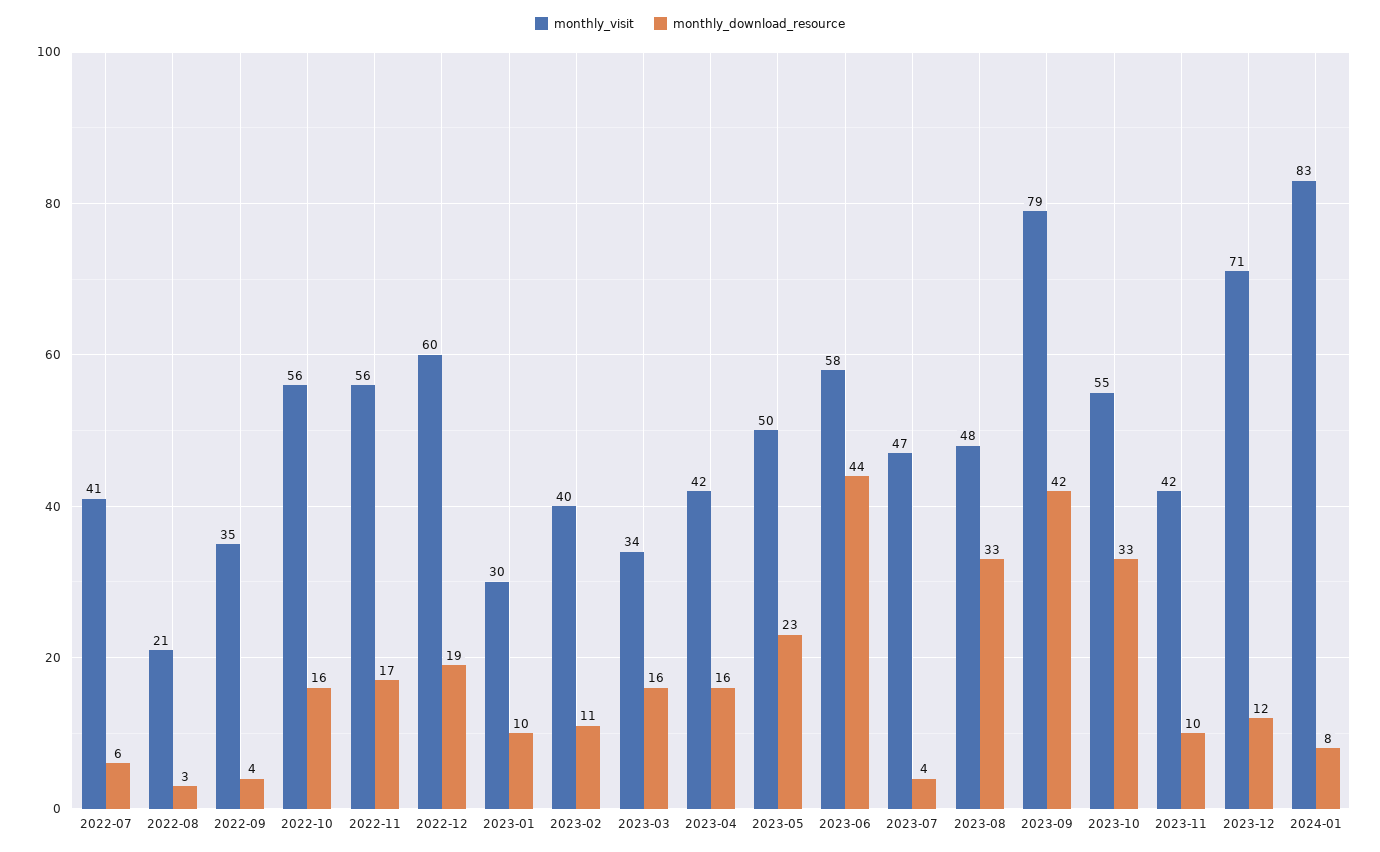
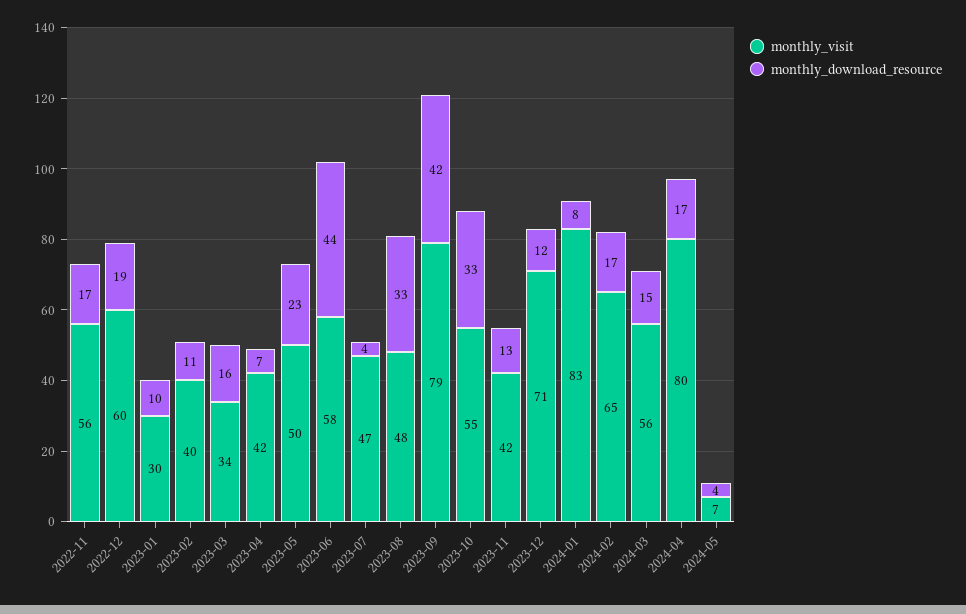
monthly_visit, 2022-07: 41 -> none
monthly_download_resource, 2022-07: 6 -> none
monthly_visit, 2022-08: 21 -> none
monthly_download_resource, 2022-08: 3 -> none
monthly_visit, 2022-09: 35 -> none
monthly_download_resource, 2022-09: 4 -> none
monthly_visit, 2022-10: 56 -> none
monthly_download_resource, 2022-10: 16 -> none
monthly_download_resource, 2023-04: 16 -> 7
monthly_download_resource, 2023-11: 10 -> 13
monthly_visit, 2024-02: none -> 65
monthly_download_resource, 2024-02: none -> 17
monthly_visit, 2024-03: none -> 56
monthly_download_resource, 2024-03: none -> 15
monthly_visit, 2024-04: none -> 80
monthly_download_resource, 2024-04: none -> 17
monthly_visit, 2024-05: none -> 7
monthly_download_resource, 2024-05: none -> 4

